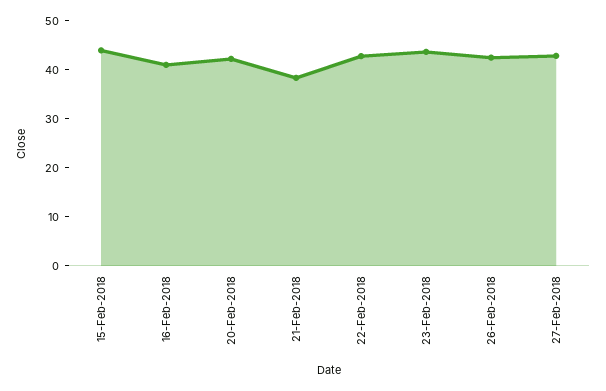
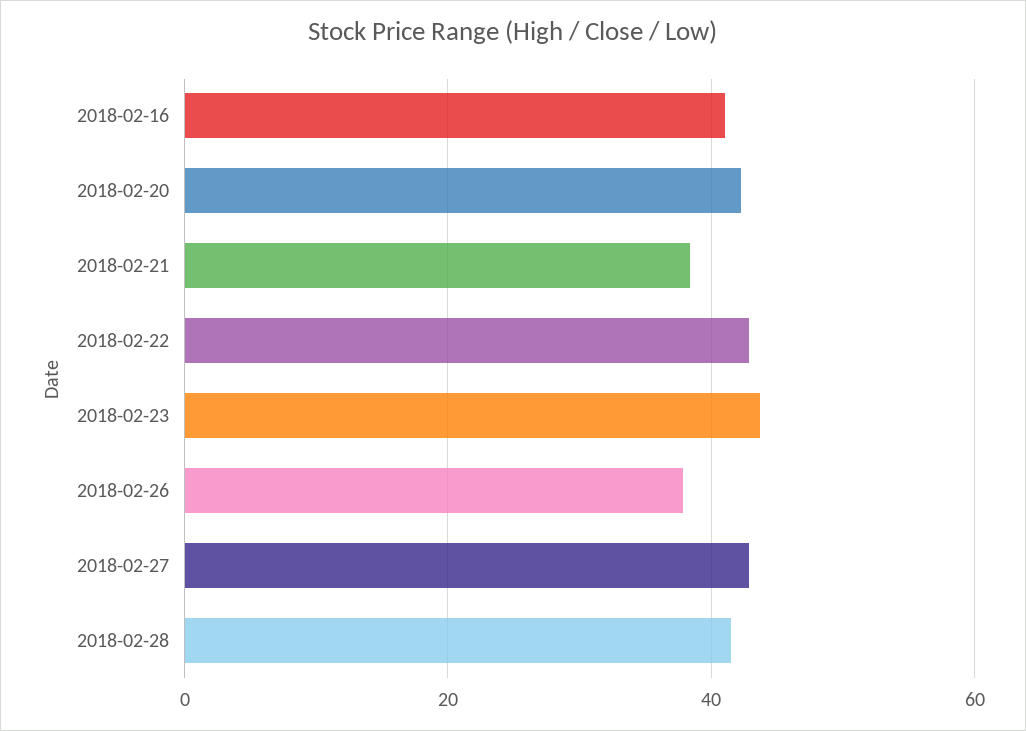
15-Feb-2018: 44 -> none
26-Feb-2018: 42 -> 38
2018-02-28: none -> 42

